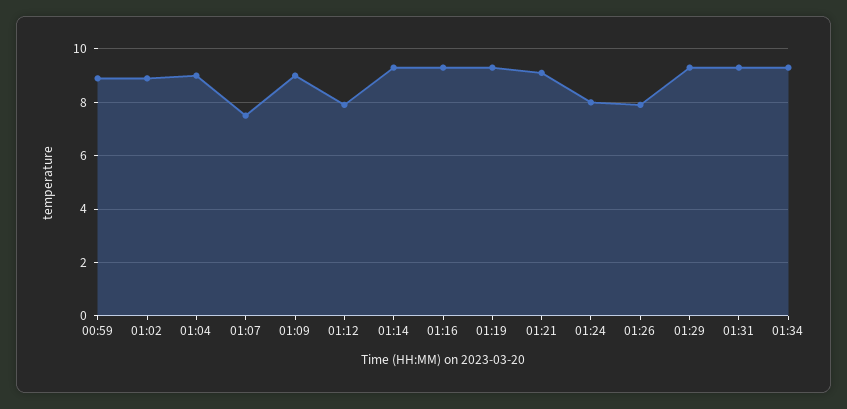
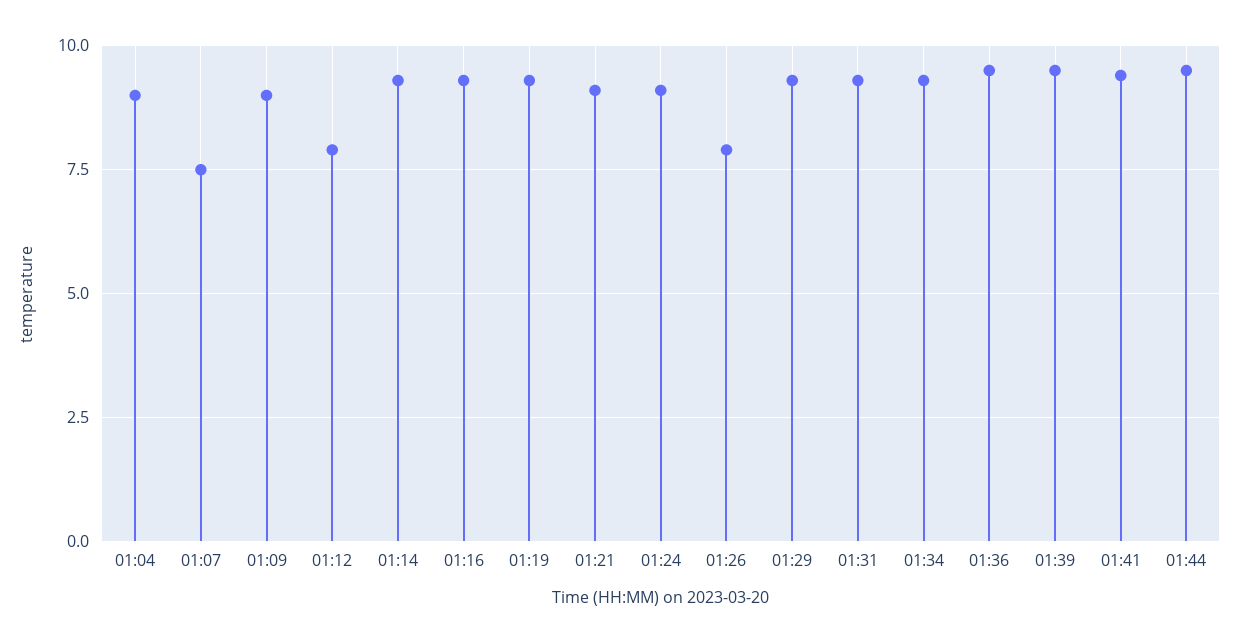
00:59: 9 -> none
01:02: 9 -> none
01:24: 8 -> 9
01:36: none -> 9.5
01:39: none -> 9.5
01:41: none -> 9.5
01:44: none -> 9.5

